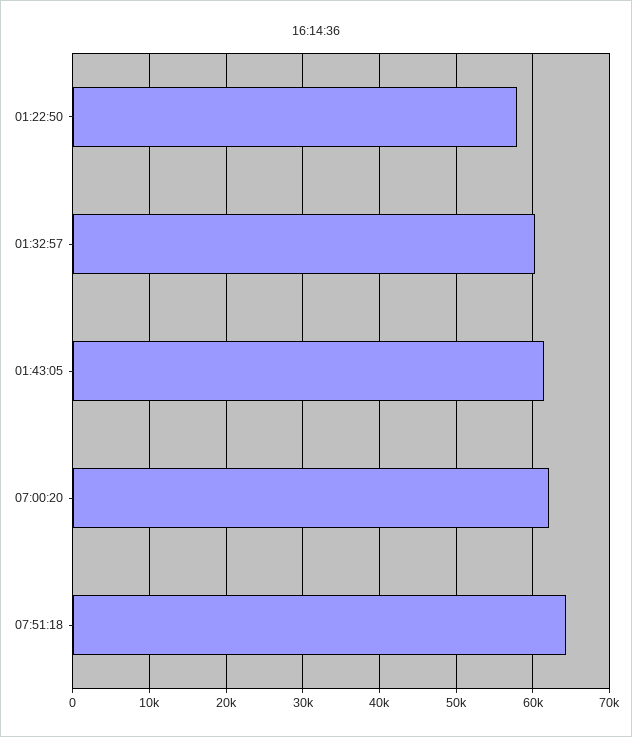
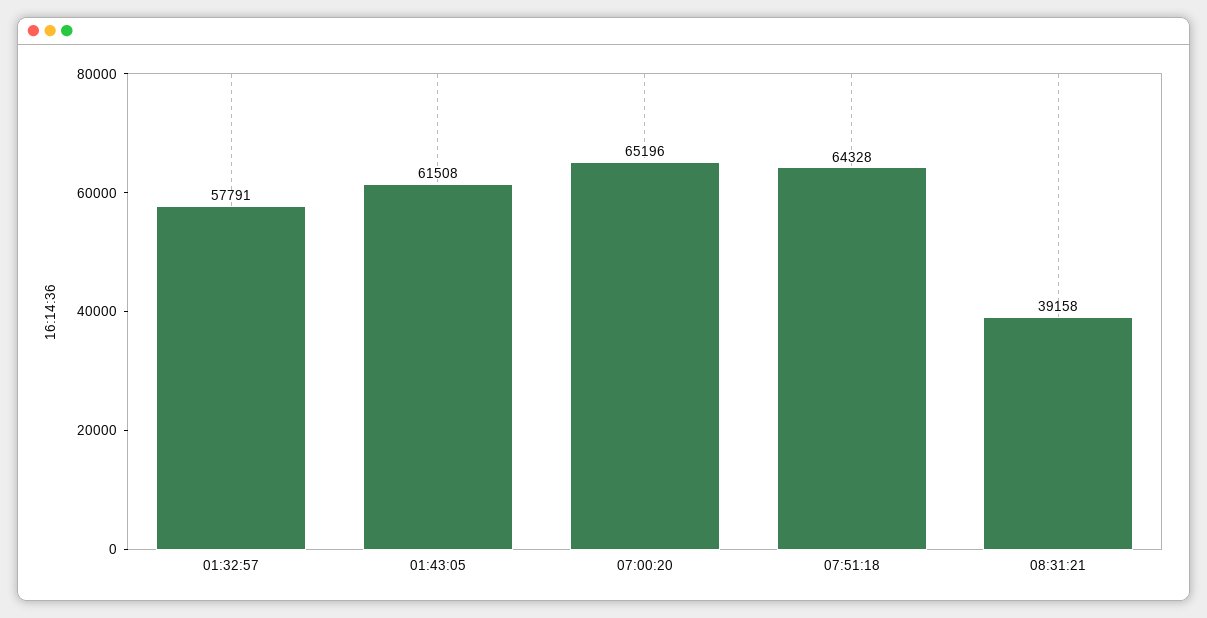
01:22:50: 58000 -> none
01:32:57: 60000 -> 57791
07:00:20: 62000 -> 65196
08:31:21: none -> 39158

